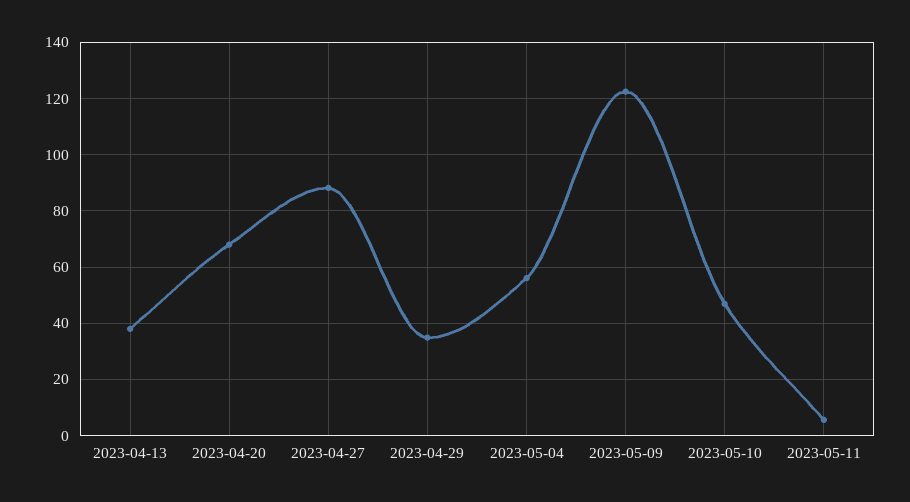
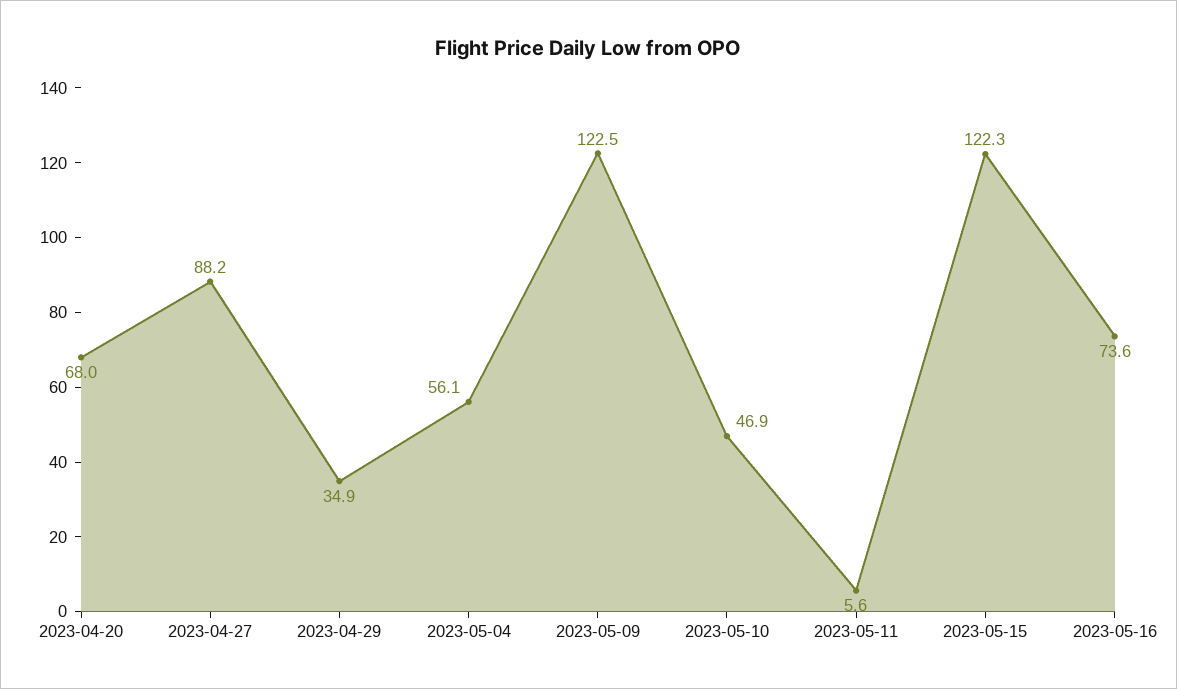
2023-04-13: 37.5 -> none
2023-05-15: none -> 122.3
2023-05-16: none -> 73.6

